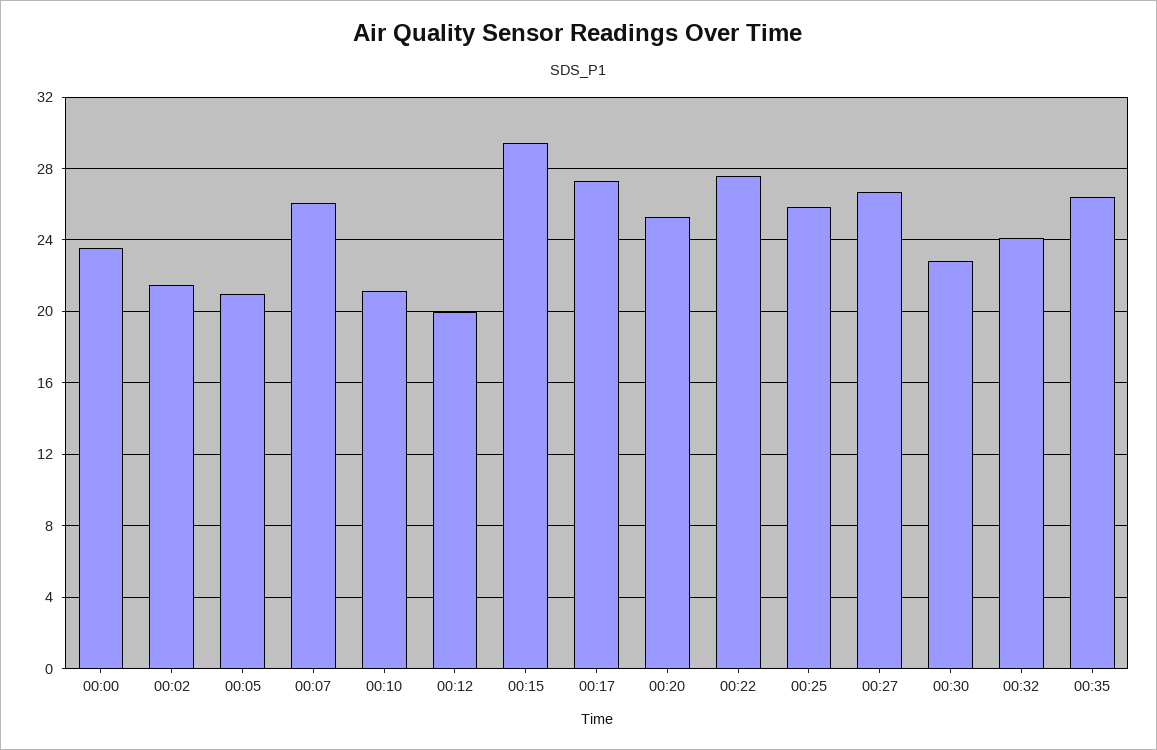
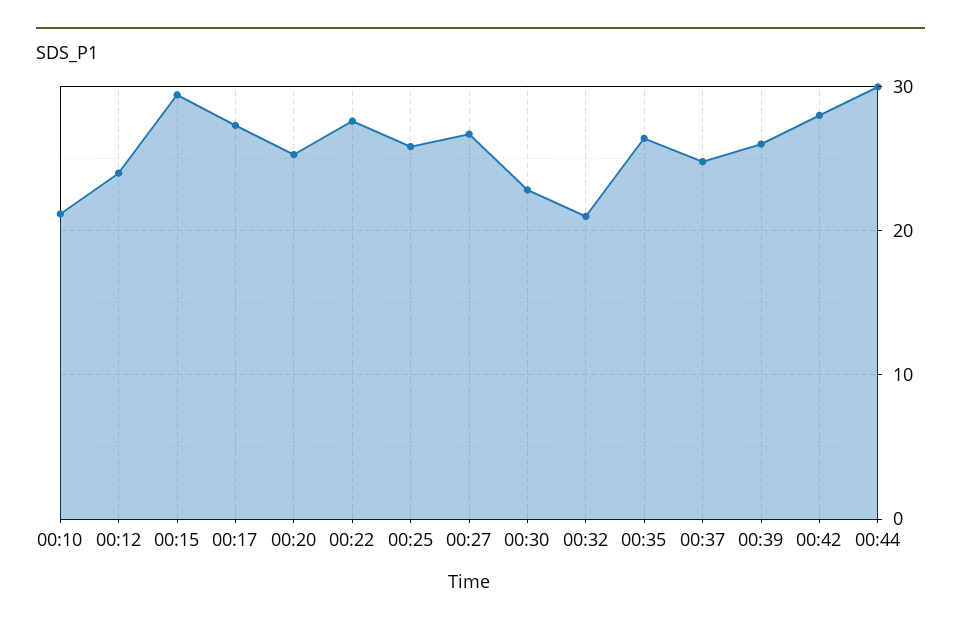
00:00: 23.5 -> none
00:02: 21.5 -> none
00:05: 21 -> none
00:07: 26 -> none
00:12: 20 -> 24
00:32: 24 -> 21
00:37: none -> 25
00:39: none -> 26
00:42: none -> 28
00:44: none -> 30

